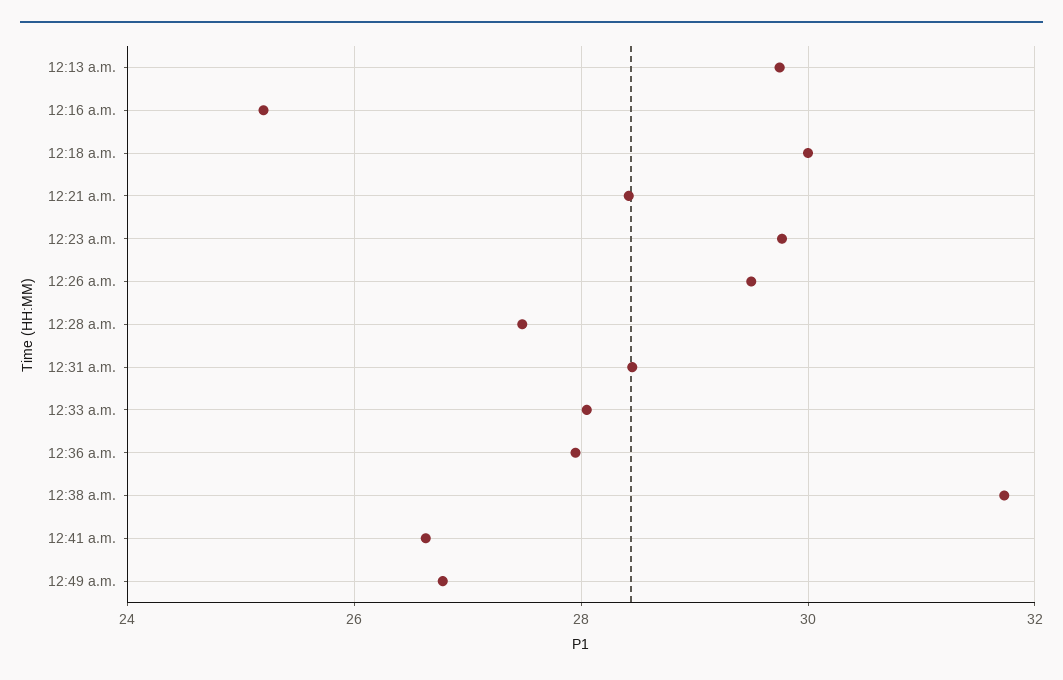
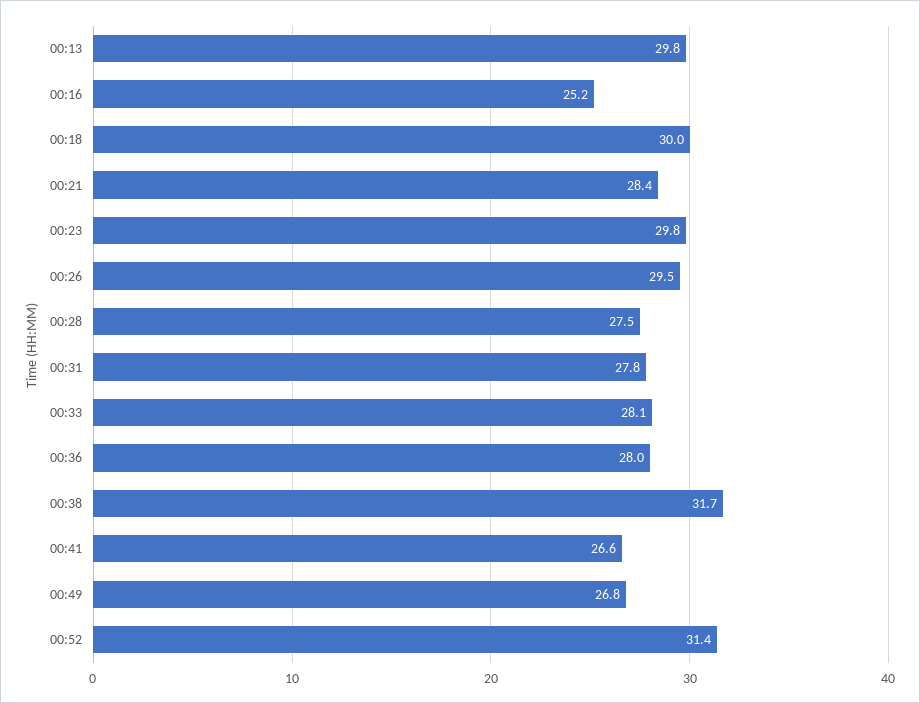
12:31 a.m.: 28.4 -> 27.8
00:52: none -> 31.4

